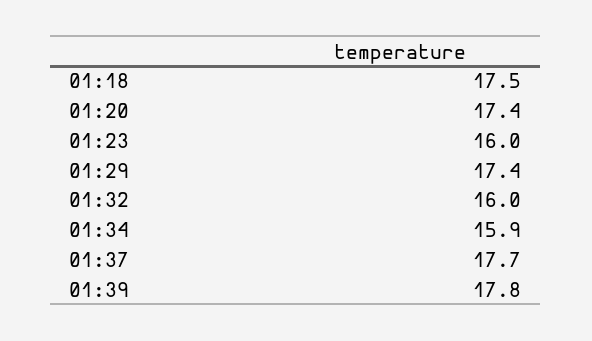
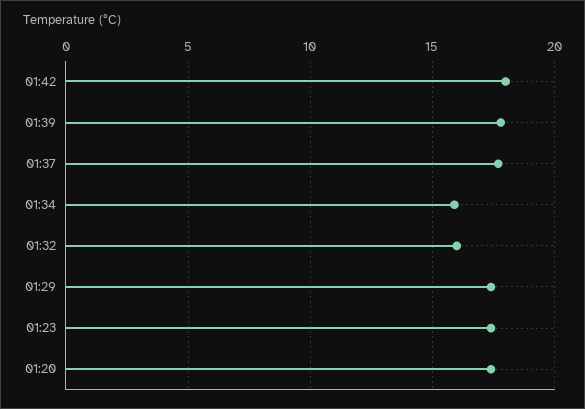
01:18: 17.5 -> none
01:23: 16 -> 17.5
01:42: none -> 18

